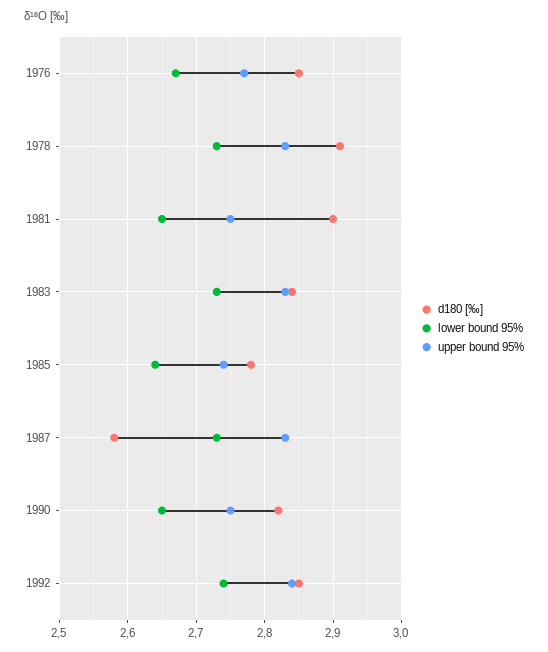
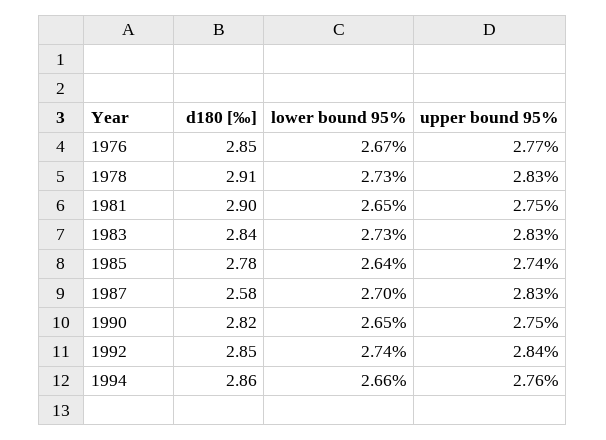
lower bound 95%, 1987: 2.73 -> 2.7
d180 [‰], 1994: none -> 2.86
lower bound 95%, 1994: none -> 2.66
upper bound 95%, 1994: none -> 2.76

